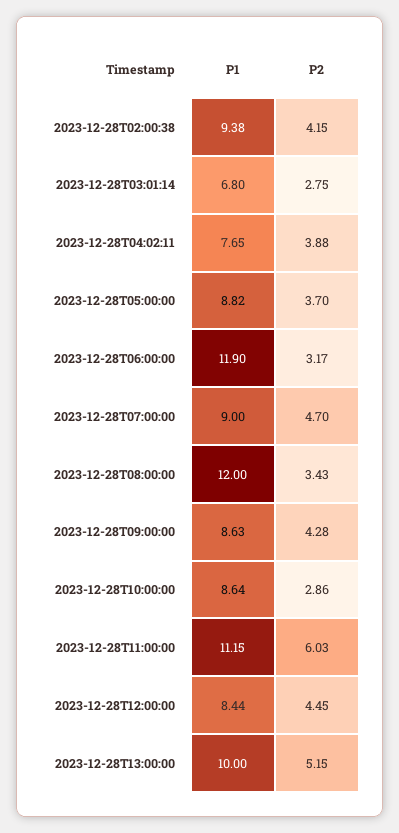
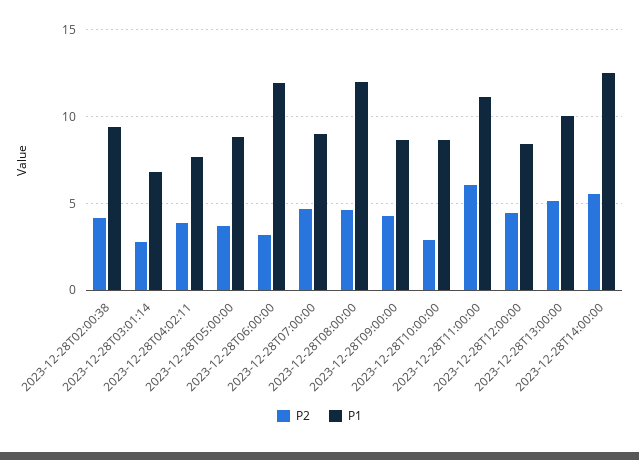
P2, 2023-12-28T08:00:00: 3.43 -> 4.5
P2, 2023-12-28T14:00:00: none -> 5.5
P1, 2023-12-28T14:00:00: none -> 12.5

